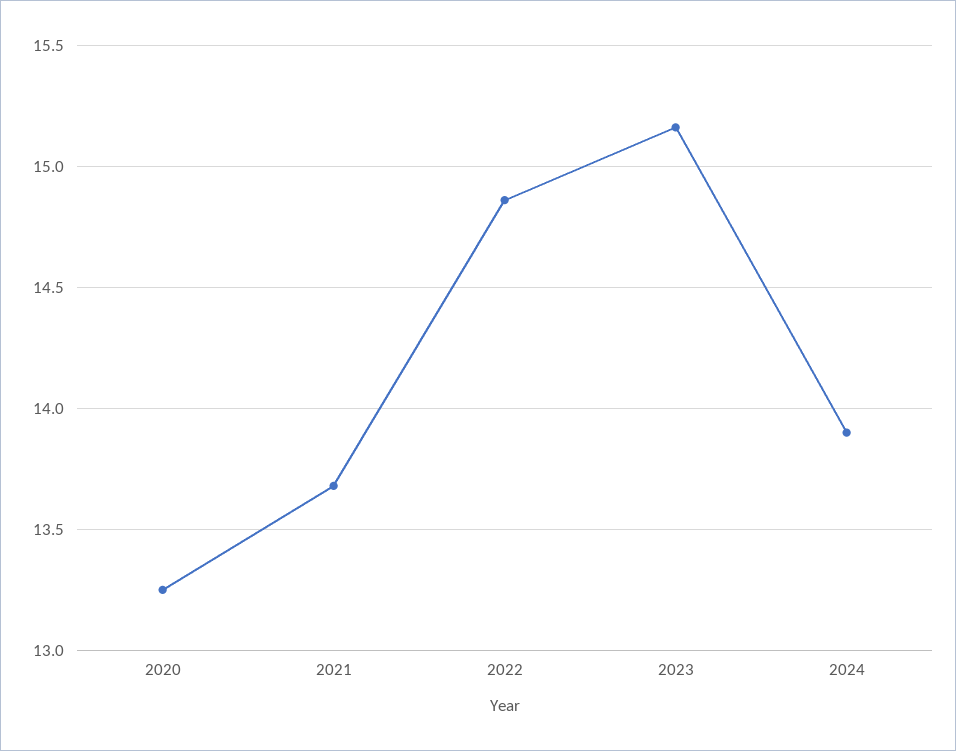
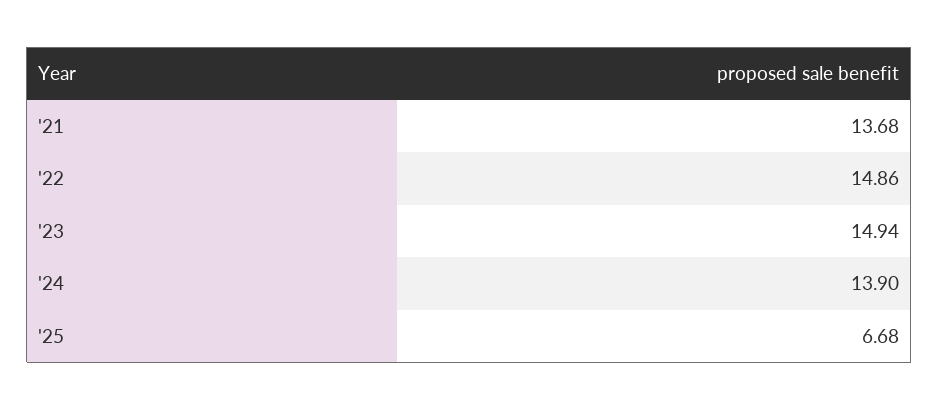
2020: 13.25 -> none
2023: 15.15 -> 14.94
'25: none -> 6.68

